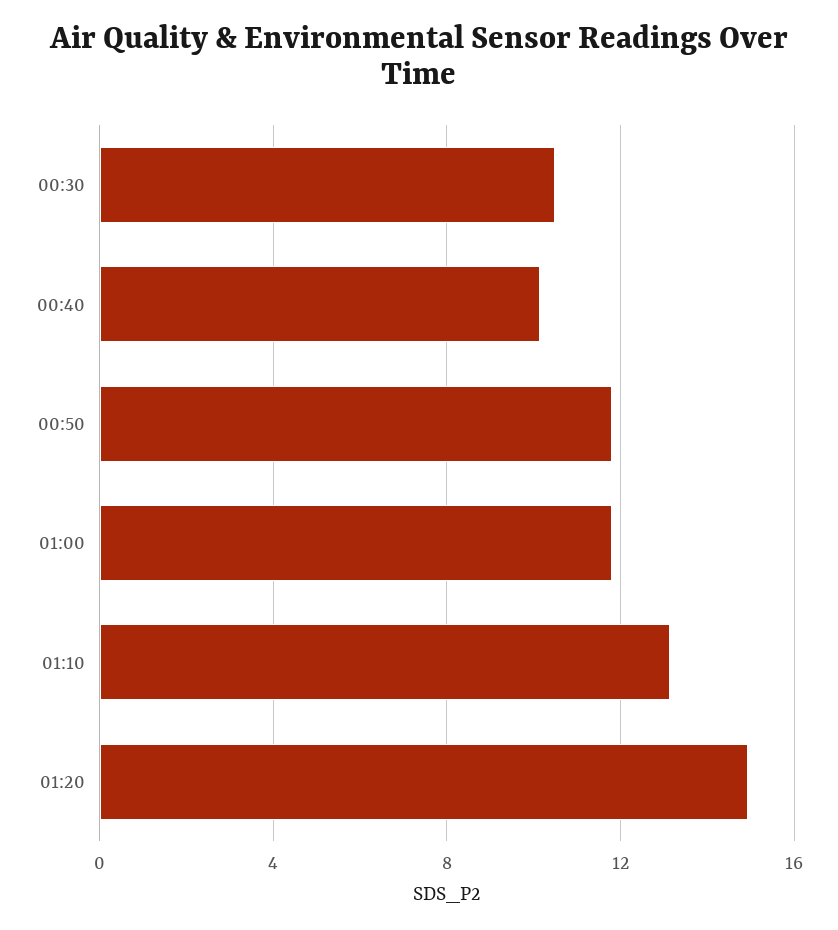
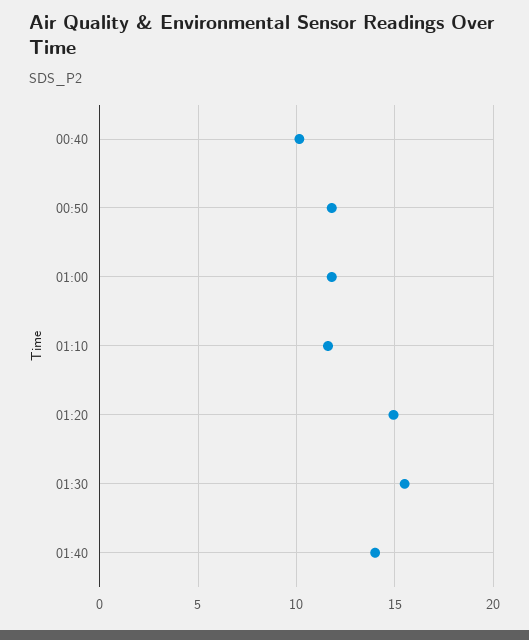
00:30: 10.5 -> none
01:10: 13 -> 11.5
01:30: none -> 15.5
01:40: none -> 14

